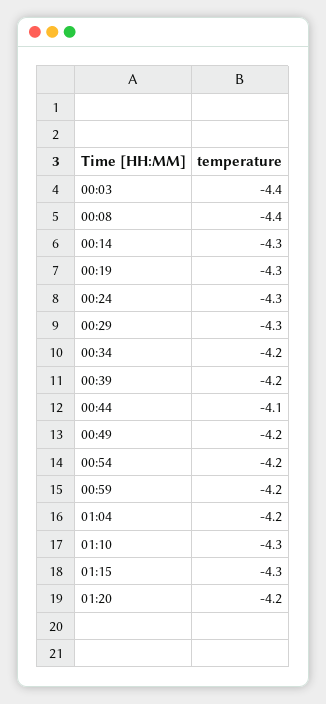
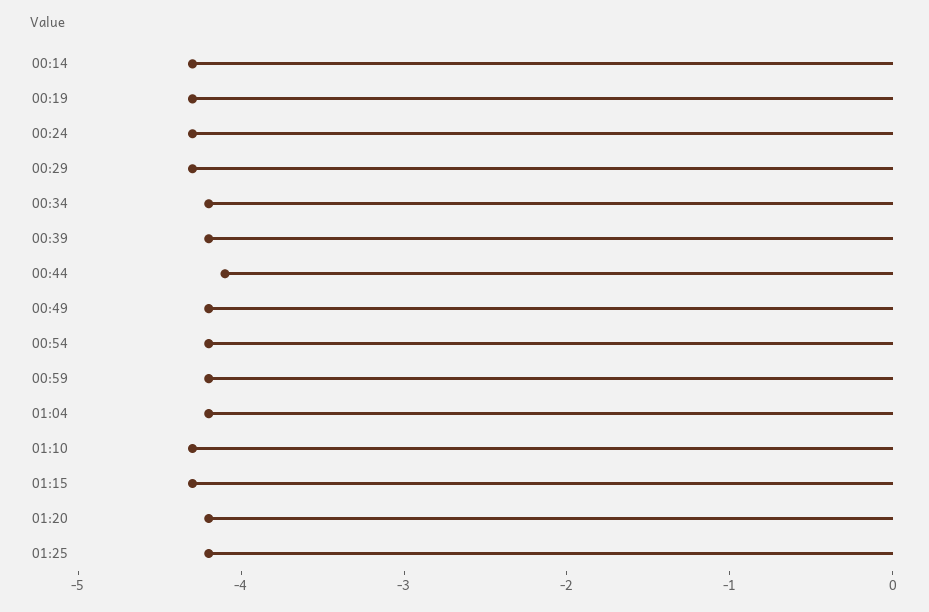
00:03: -4.4 -> none
00:08: -4.4 -> none
01:25: none -> -4.2

